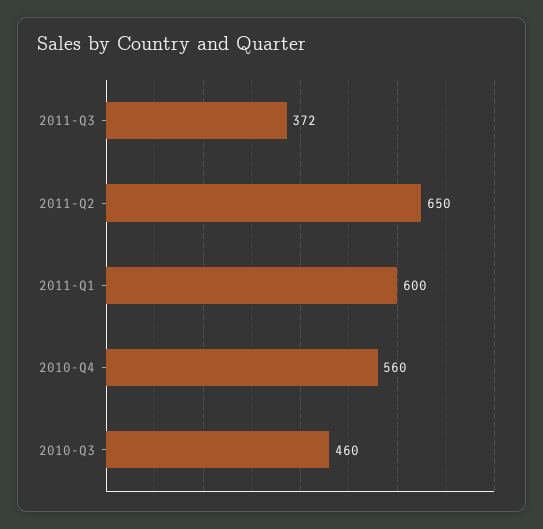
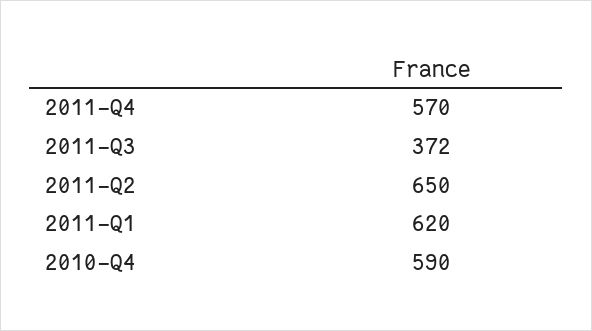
2011-Q1: 600 -> 620
2010-Q4: 560 -> 590
2010-Q3: 460 -> none
2011-Q4: none -> 570

